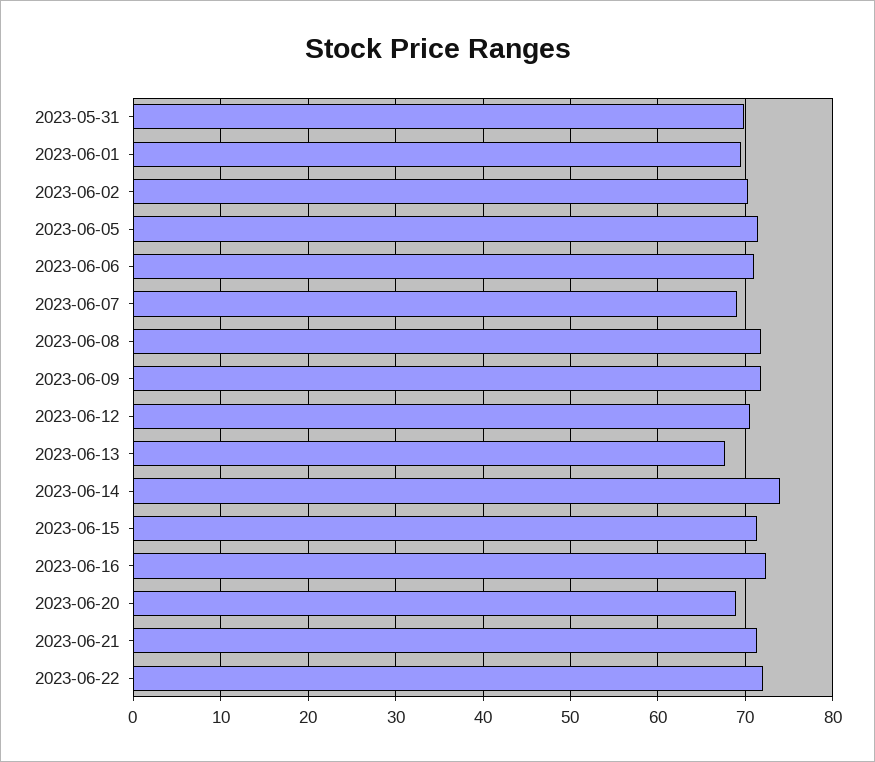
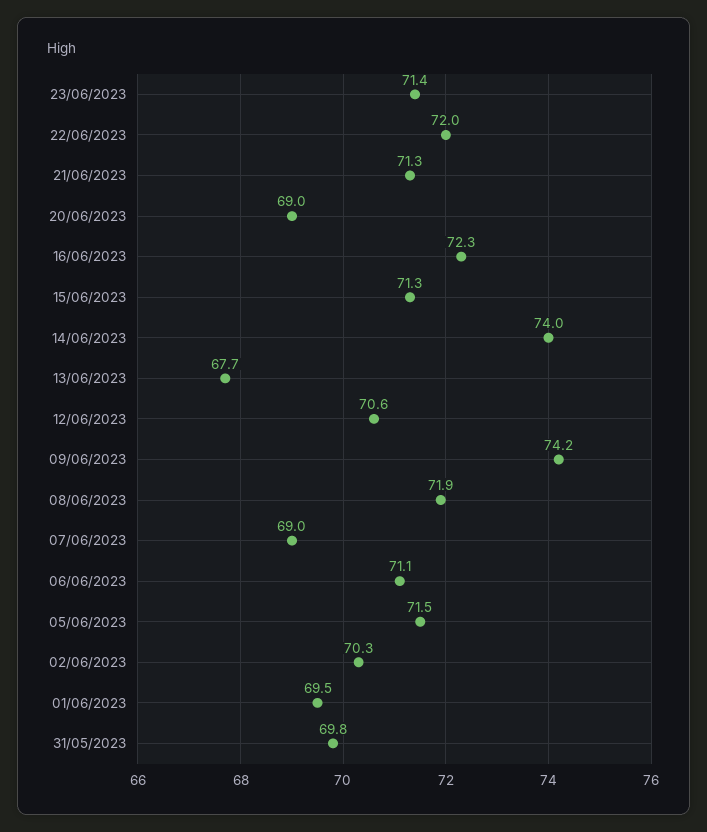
2023-06-09: 72 -> 74.2
23/06/2023: none -> 71.4

